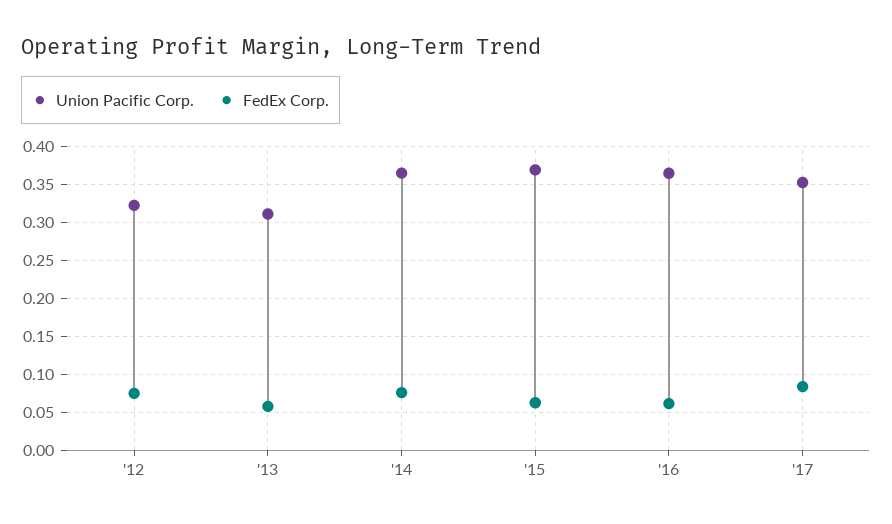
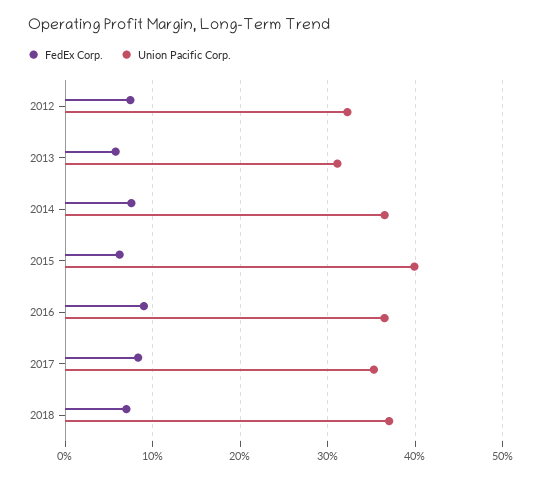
Union Pacific Corp., '15: 0.37 -> 0.4
FedEx Corp., '16: 0.06 -> 0.09
FedEx Corp., 2018: none -> 0.07
Union Pacific Corp., 2018: none -> 0.37

